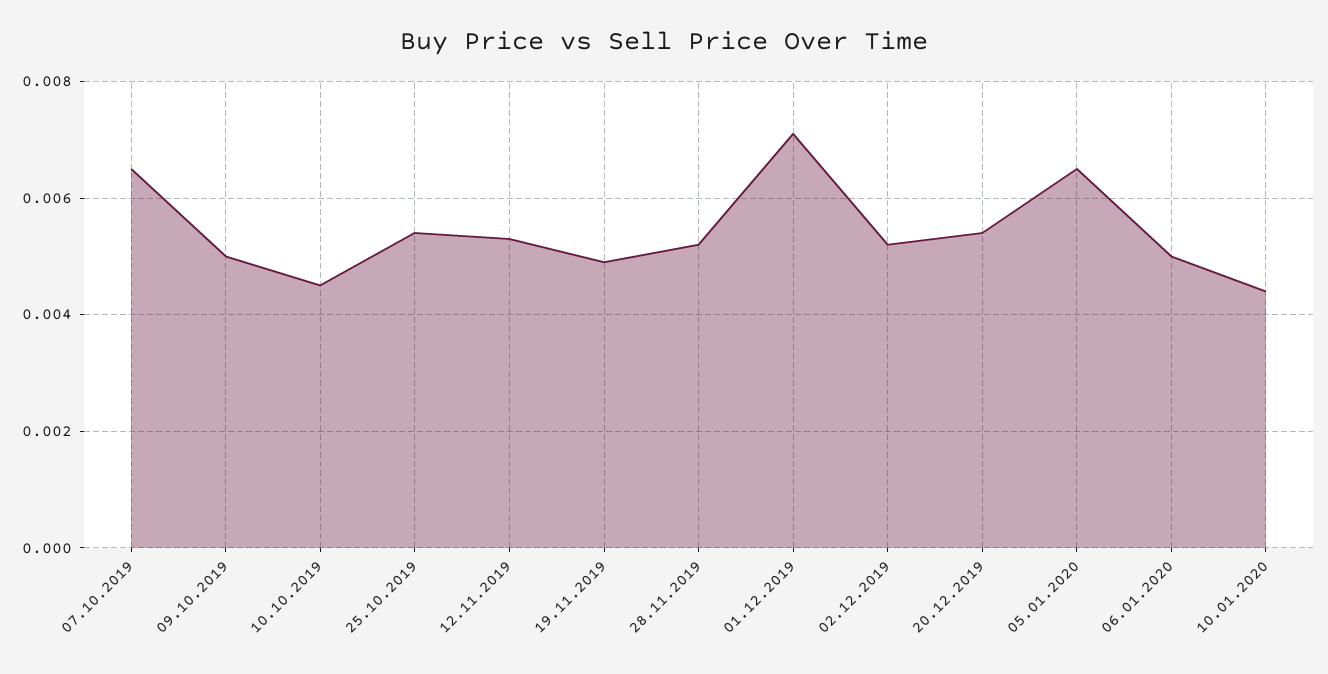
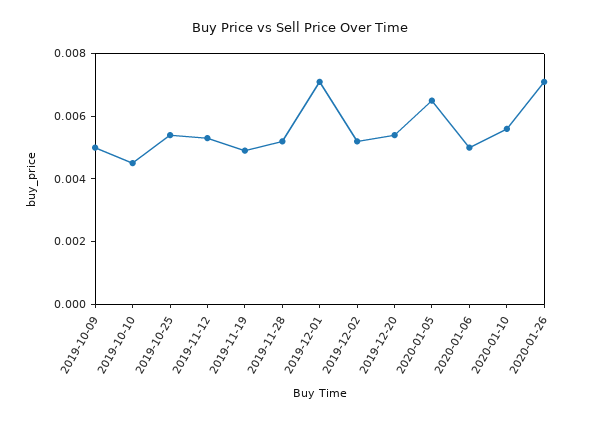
07.10.2019: 0.0065 -> none
10.01.2020: 0.0045 -> 0.0055
2020-01-26: none -> 0.007

